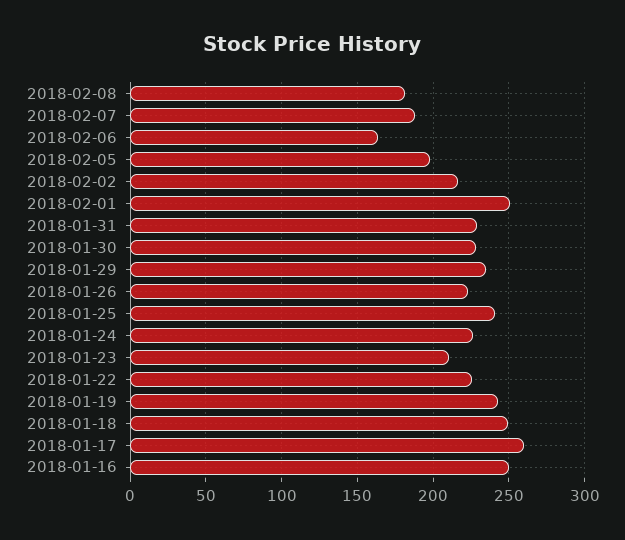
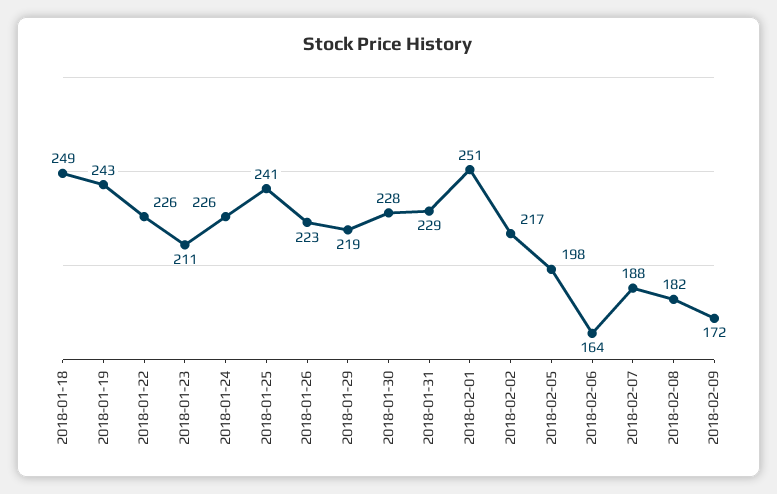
2018-01-29: 235 -> 219
2018-01-17: 260 -> none
2018-01-16: 250 -> none
2018-02-09: none -> 172

